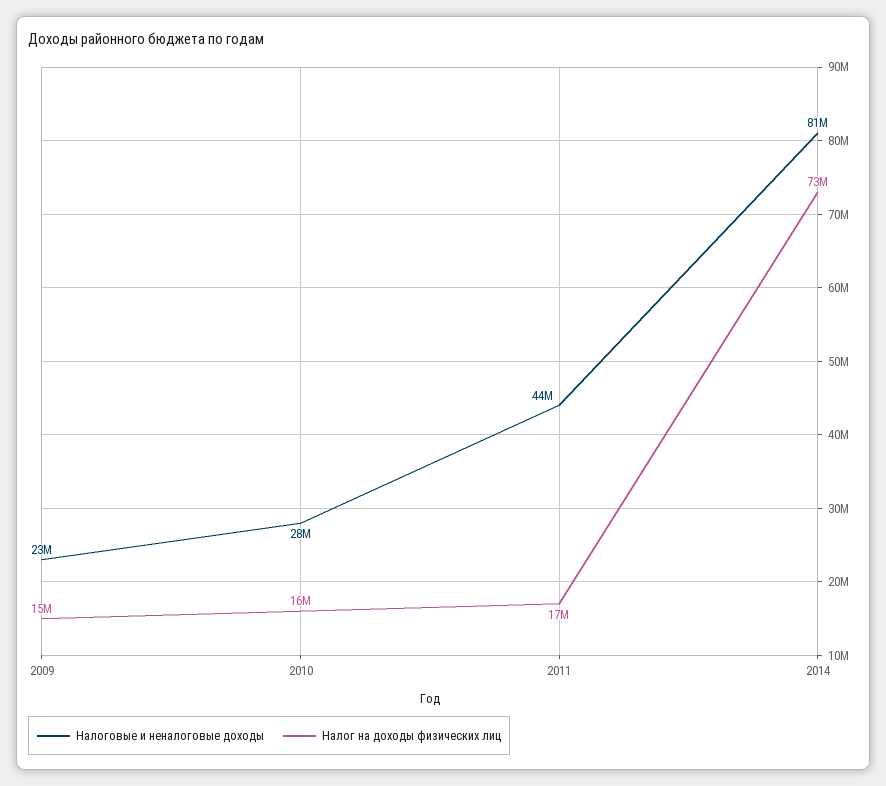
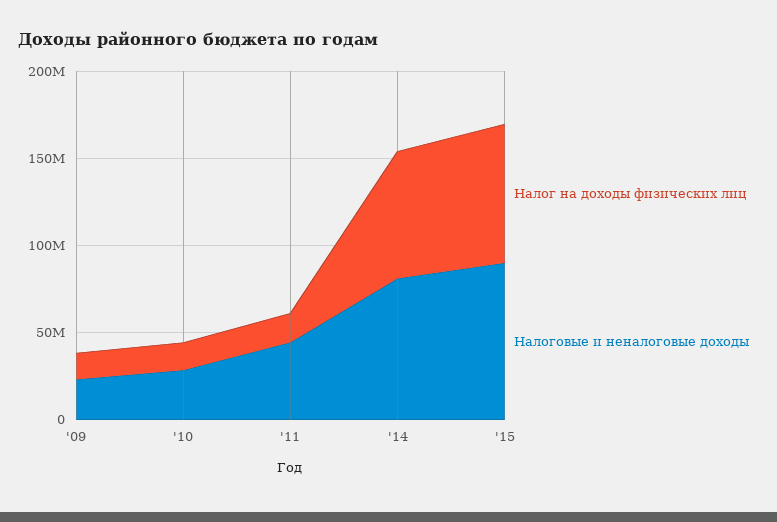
Налог на доходы физических лиц, '15: none -> 80000000
Налоговые и неналоговые доходы, '15: none -> 90000000

